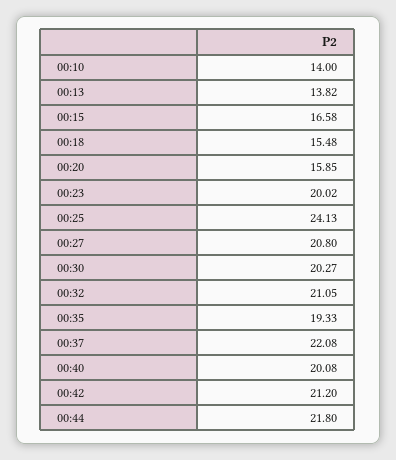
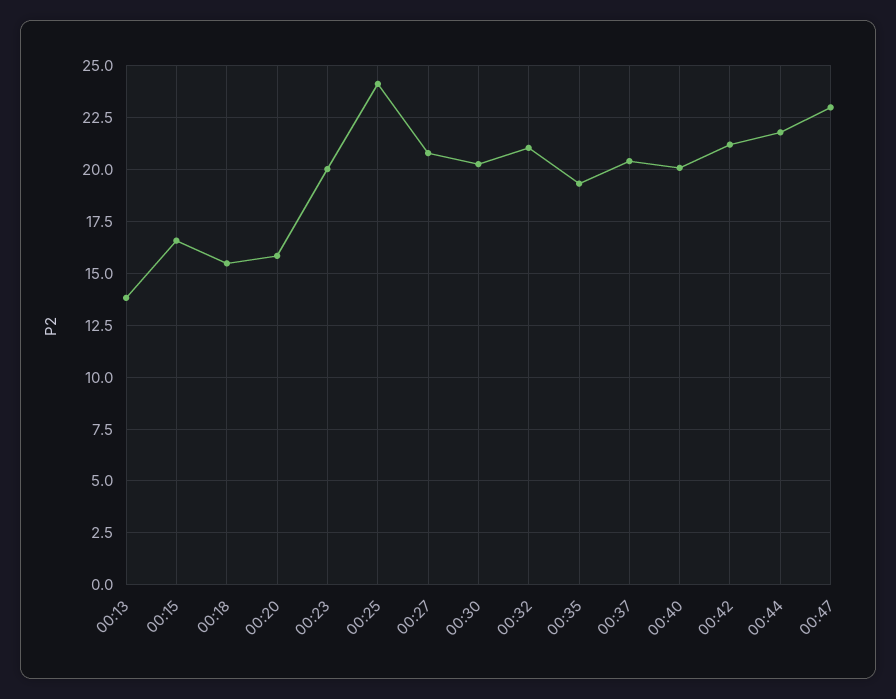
00:10: 14 -> none
00:37: 22.08 -> 20.5
00:47: none -> 23

